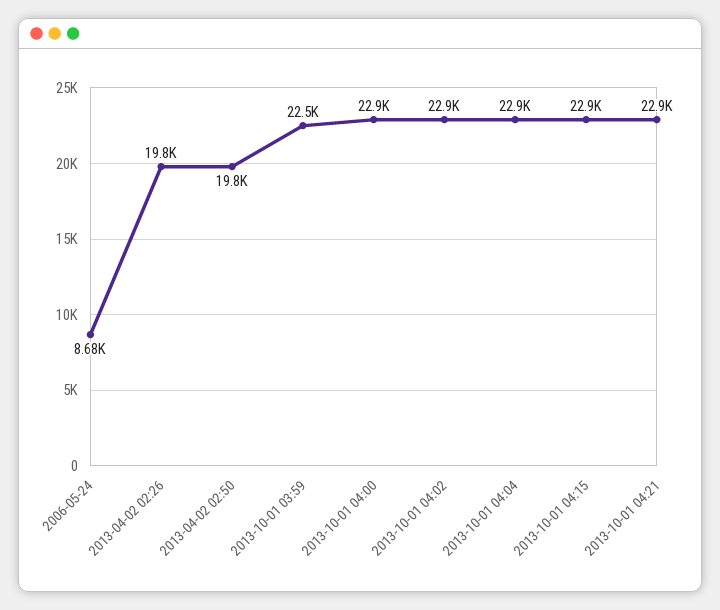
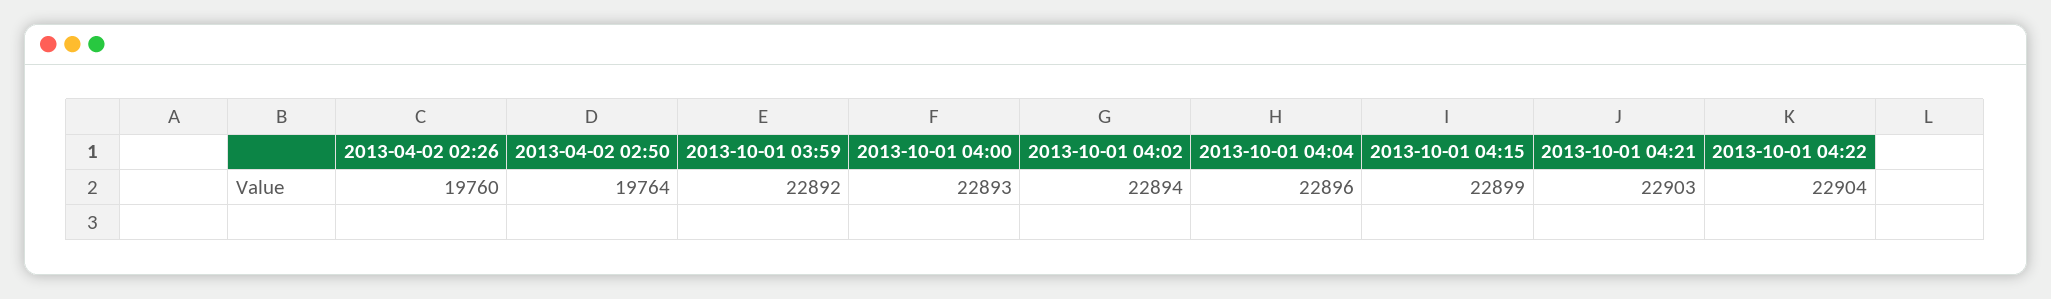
2006-05-24: 8680 -> none
2013-10-01 03:59: 22500 -> 22892
2013-10-01 04:22: none -> 22904

